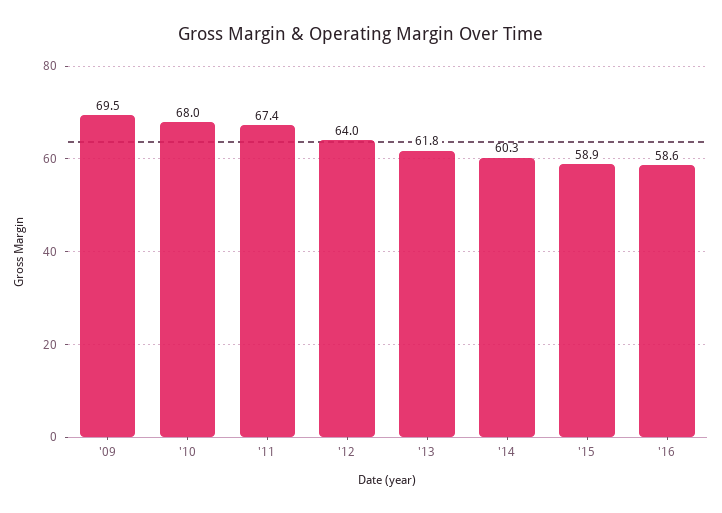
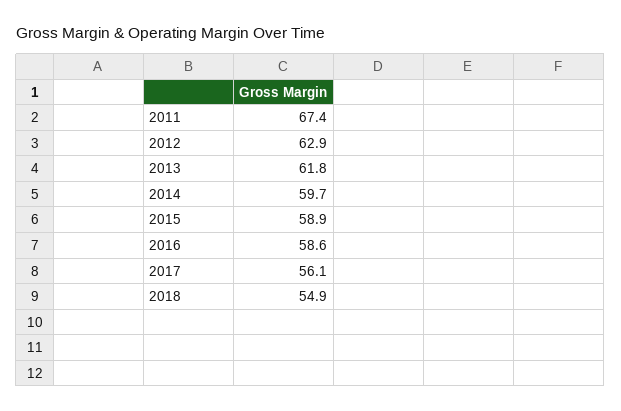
'09: 69.5 -> none
'10: 68 -> none
'12: 64 -> 62.9
'14: 60.3 -> 59.7
2017: none -> 56.1
2018: none -> 54.9

